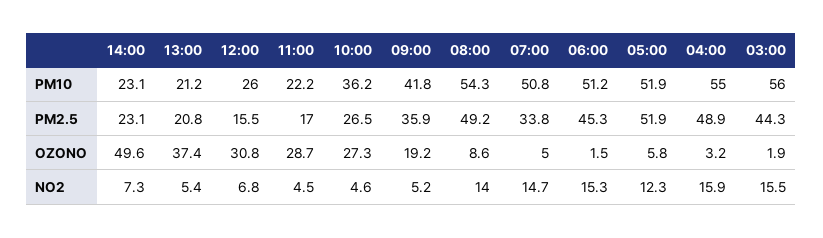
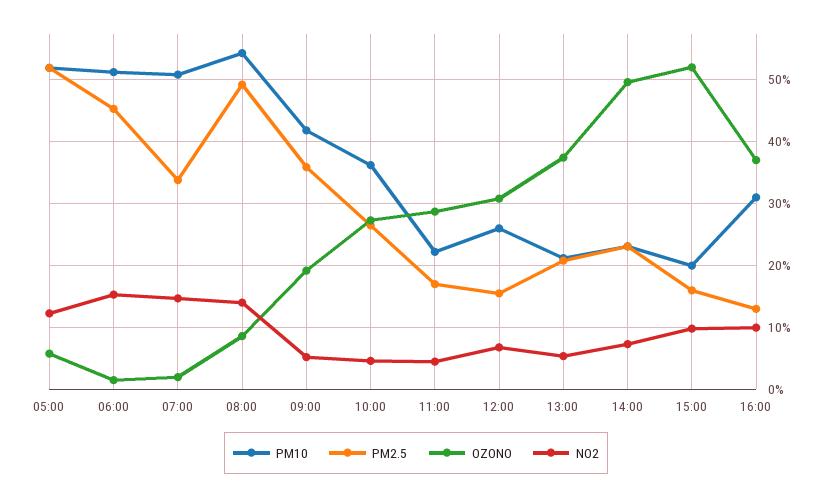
PM10, 04:00: 55 -> none
PM10, 03:00: 56 -> none
PM2.5, 04:00: 48.9 -> none
PM2.5, 03:00: 44.3 -> none
OZONO, 07:00: 5 -> 2
OZONO, 04:00: 3.2 -> none
OZONO, 03:00: 1.9 -> none
NO2, 04:00: 15.9 -> none
NO2, 03:00: 15.5 -> none
PM10, 15:00: none -> 20
PM2.5, 15:00: none -> 16
OZONO, 15:00: none -> 52
NO2, 15:00: none -> 10
PM10, 16:00: none -> 31
PM2.5, 16:00: none -> 13
OZONO, 16:00: none -> 37
NO2, 16:00: none -> 10

